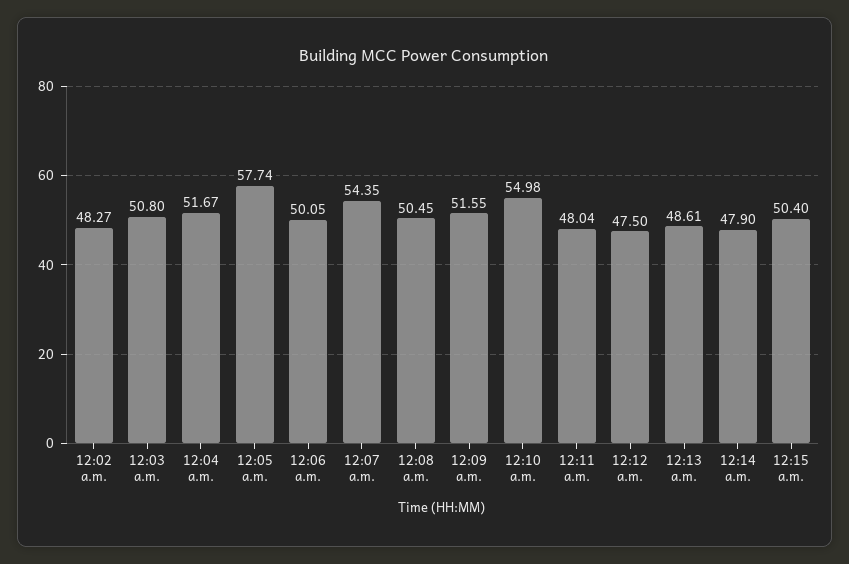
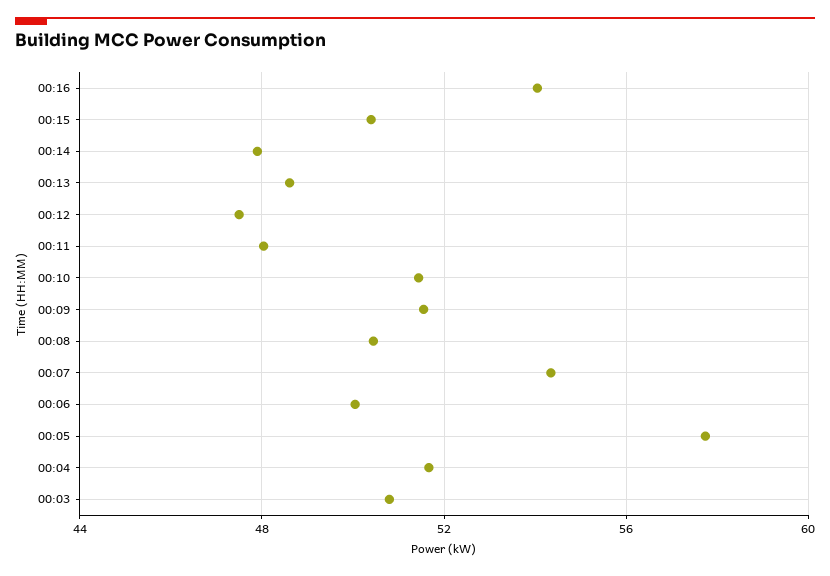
12:02 a.m.: 48.27 -> none
12:10 a.m.: 54.98 -> 51.5
00:16: none -> 54

